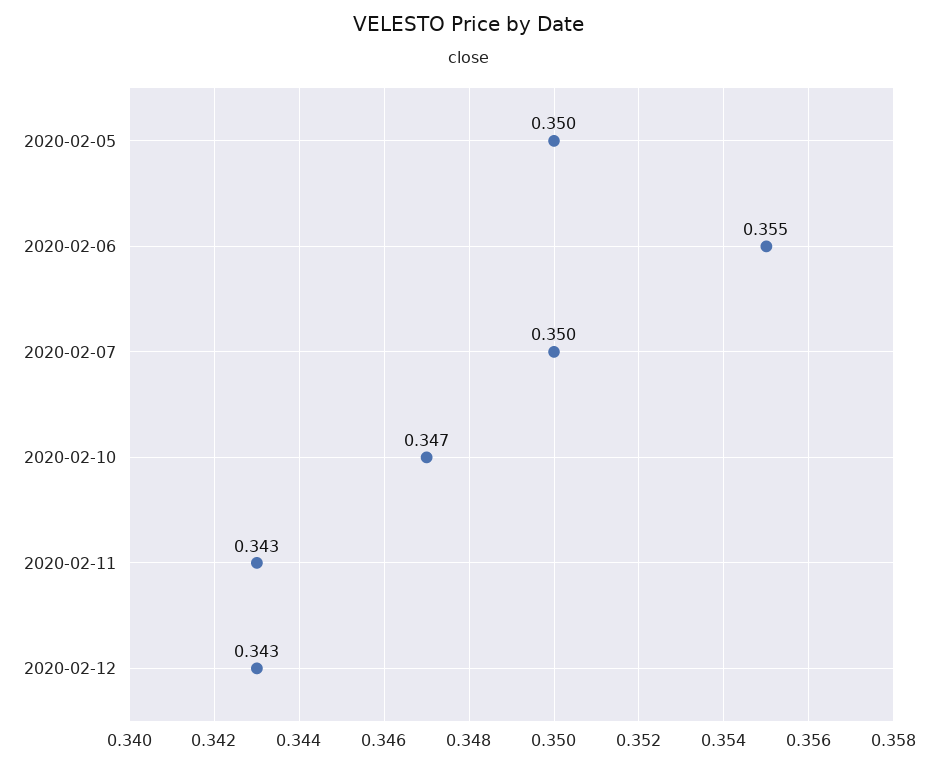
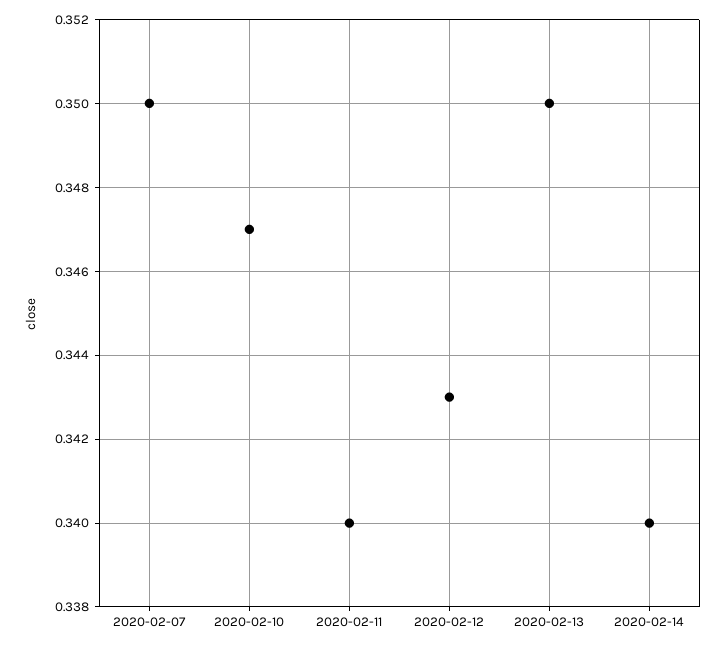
2020-02-05: 0.35 -> none
2020-02-06: 0.355 -> none
2020-02-11: 0.343 -> 0.34
2020-02-13: none -> 0.35
2020-02-14: none -> 0.34

